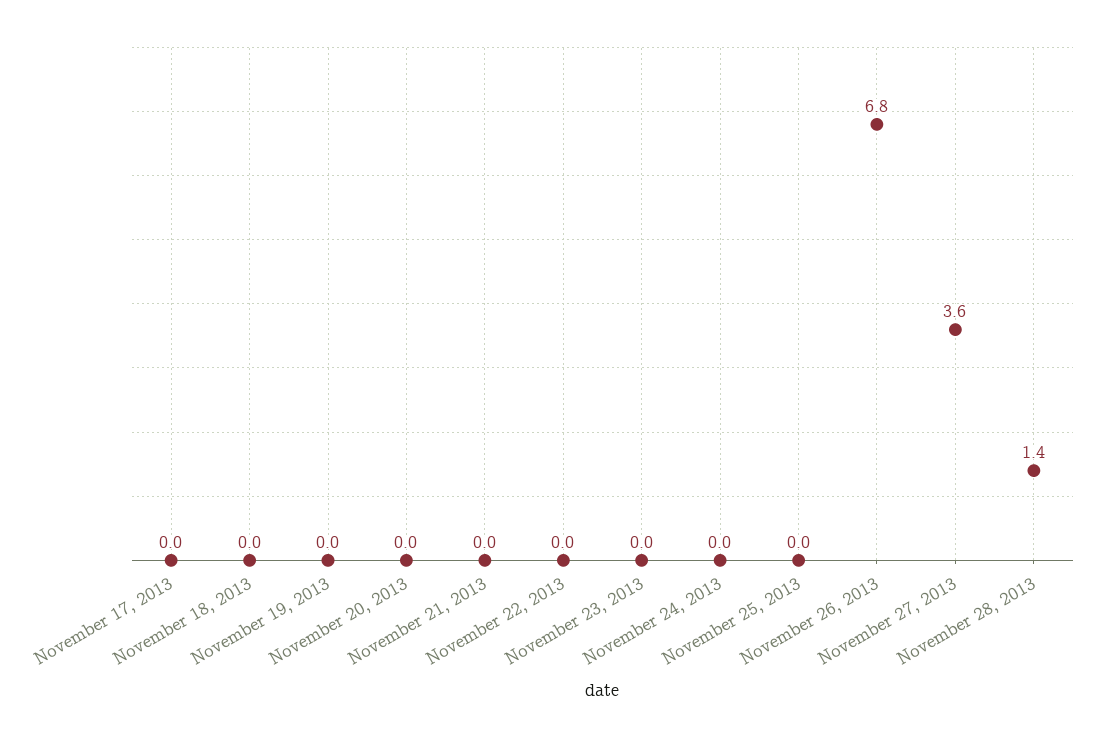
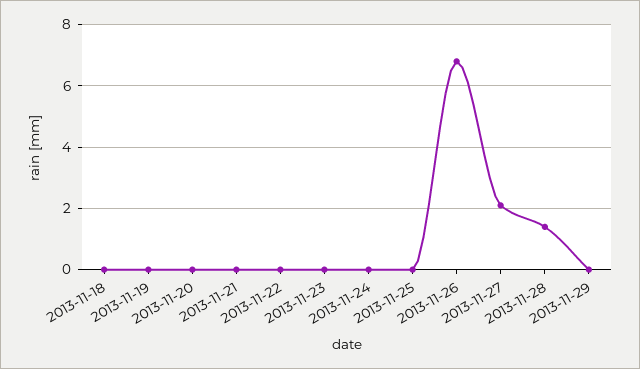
November 17, 2013: 0 -> none
November 27, 2013: 3.6 -> 2
2013-11-29: none -> 0

